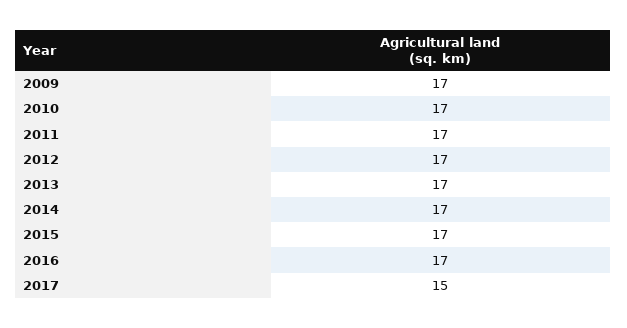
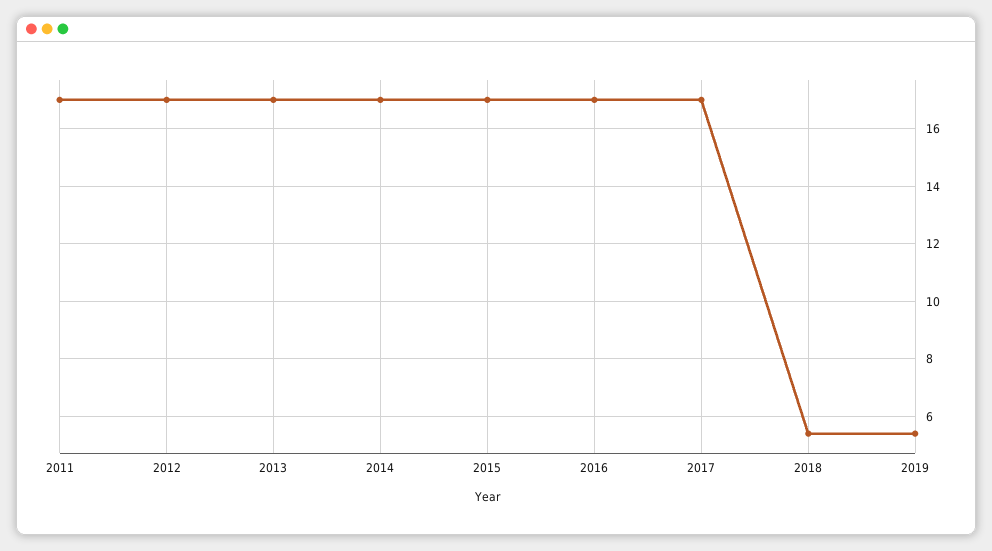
2009: 17 -> none
2010: 17 -> none
2017: 15 -> 17
2018: none -> 5.5
2019: none -> 5.5

